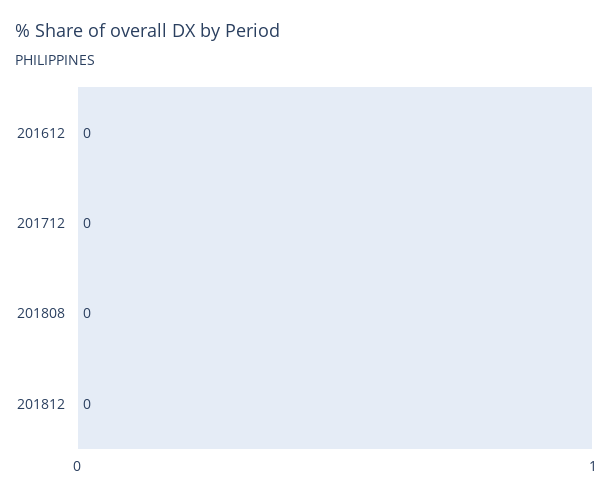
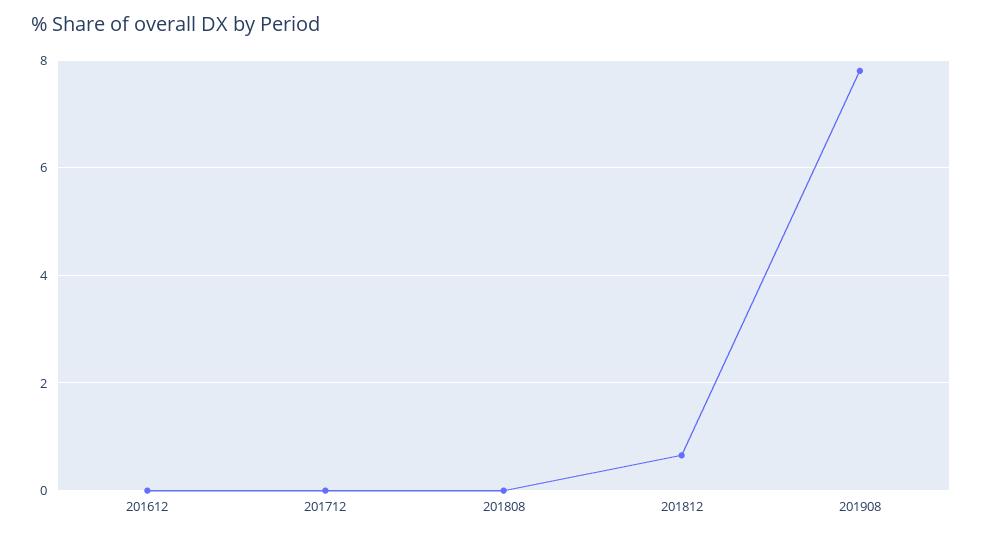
201812: 0 -> 0.6
201908: none -> 7.8

